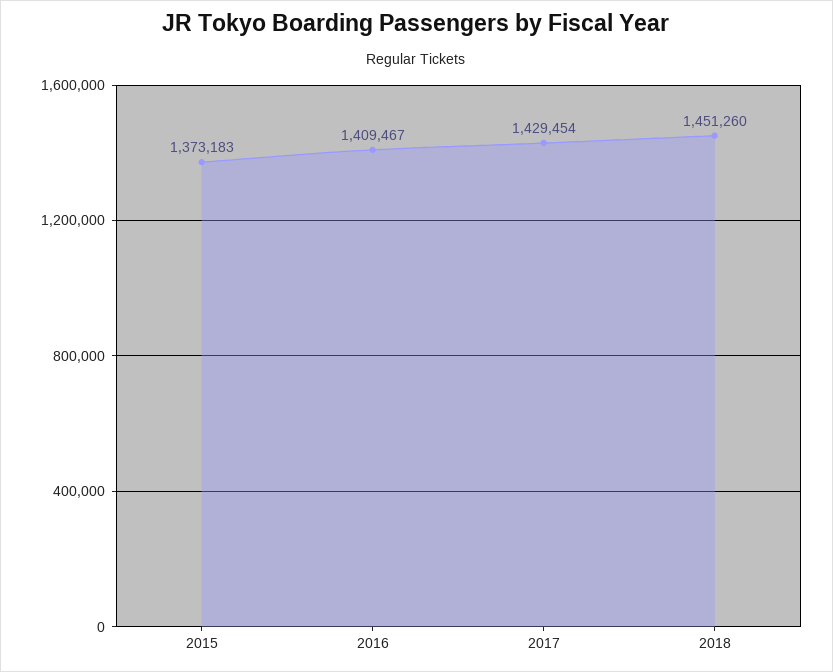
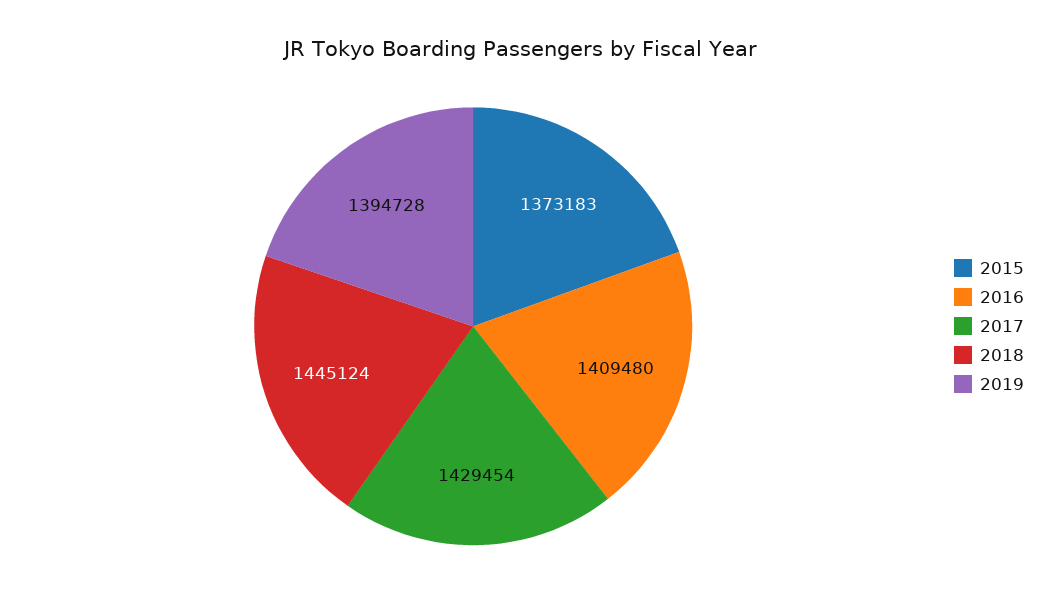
2016: 1409467 -> 1409480
2018: 1451260 -> 1445124
2019: none -> 1394728

